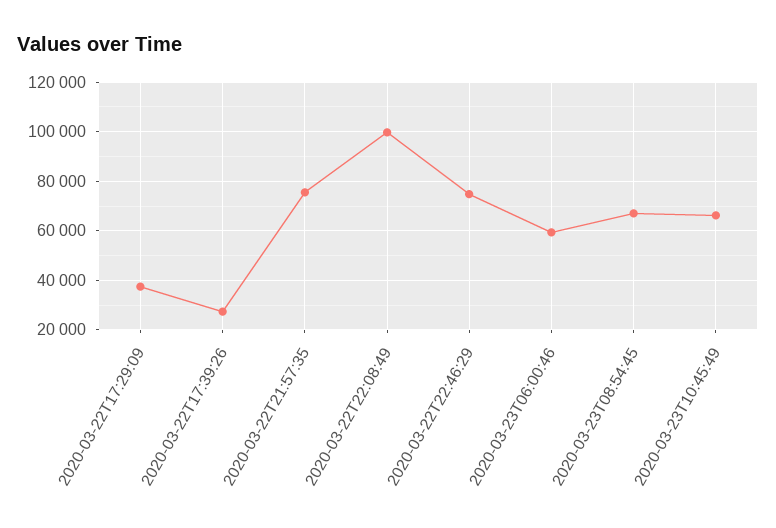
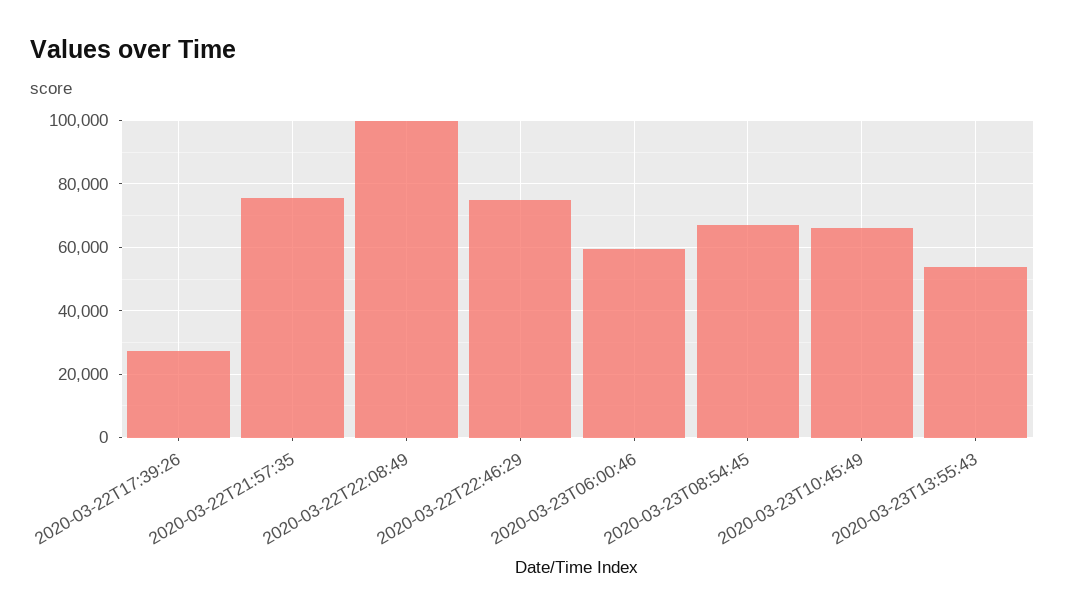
2020-03-22T17:29:09: 37500 -> none
2020-03-23T13:55:43: none -> 54000

